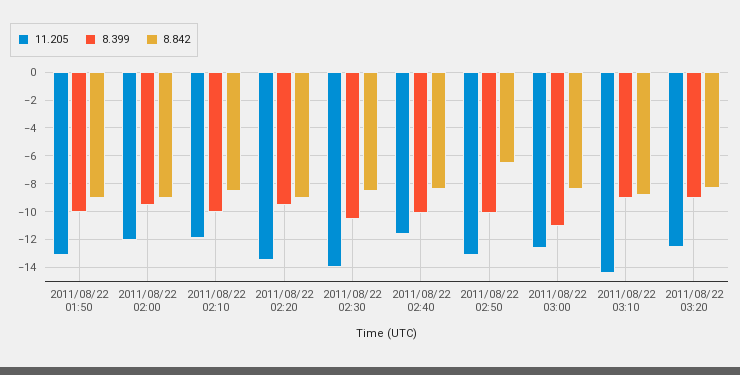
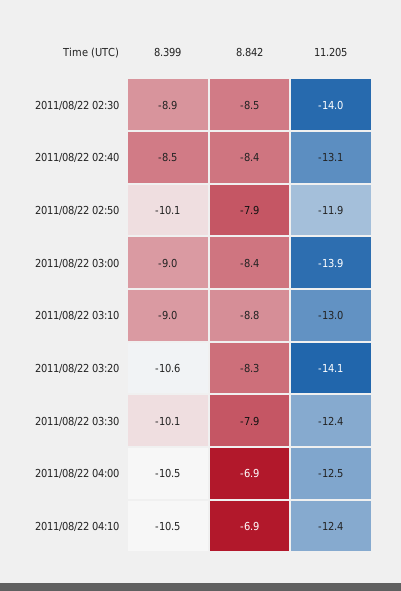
11.205, 2011/08/22 01:50: -13 -> none
8.399, 2011/08/22 01:50: -10 -> none
8.842, 2011/08/22 01:50: -9 -> none
11.205, 2011/08/22 02:00: -12 -> none
8.399, 2011/08/22 02:00: -9.5 -> none
8.842, 2011/08/22 02:00: -9 -> none
11.205, 2011/08/22 02:10: -12 -> none
8.399, 2011/08/22 02:10: -10 -> none
8.842, 2011/08/22 02:10: -8.5 -> none
11.205, 2011/08/22 02:20: -13.5 -> none
8.399, 2011/08/22 02:20: -9.5 -> none
8.842, 2011/08/22 02:20: -9 -> none
8.399, 2011/08/22 02:30: -10.5 -> -8.9
11.205, 2011/08/22 02:40: -11.5 -> -13.1
8.399, 2011/08/22 02:40: -10 -> -8.5
11.205, 2011/08/22 02:50: -13 -> -11.9
8.842, 2011/08/22 02:50: -6.5 -> -7.9
11.205, 2011/08/22 03:00: -12.5 -> -13.9
8.399, 2011/08/22 03:00: -11 -> -9
11.205, 2011/08/22 03:10: -14.5 -> -13
11.205, 2011/08/22 03:20: -12.5 -> -14.1
8.399, 2011/08/22 03:20: -9 -> -10.6
8.399, 2011/08/22 03:30: none -> -10.1
8.842, 2011/08/22 03:30: none -> -7.9
11.205, 2011/08/22 03:30: none -> -12.4
8.399, 2011/08/22 04:00: none -> -10.5
8.842, 2011/08/22 04:00: none -> -6.9
11.205, 2011/08/22 04:00: none -> -12.5
8.399, 2011/08/22 04:10: none -> -10.5
8.842, 2011/08/22 04:10: none -> -6.9
11.205, 2011/08/22 04:10: none -> -12.4

